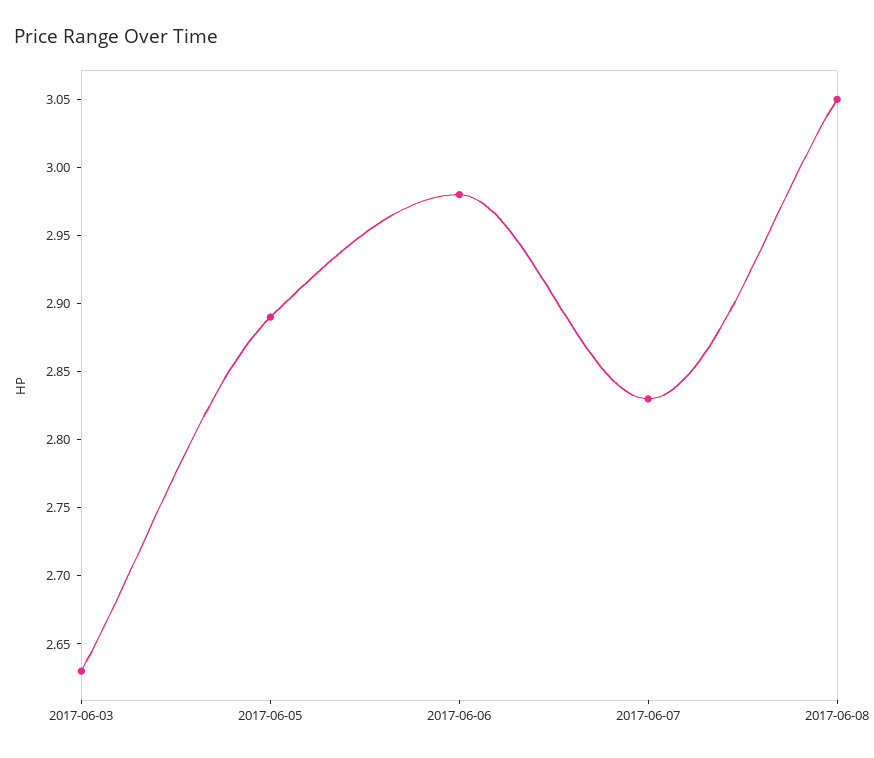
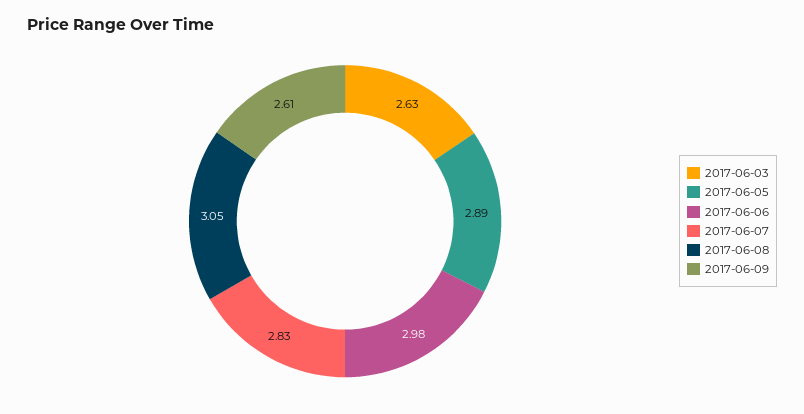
2017-06-09: none -> 2.61

